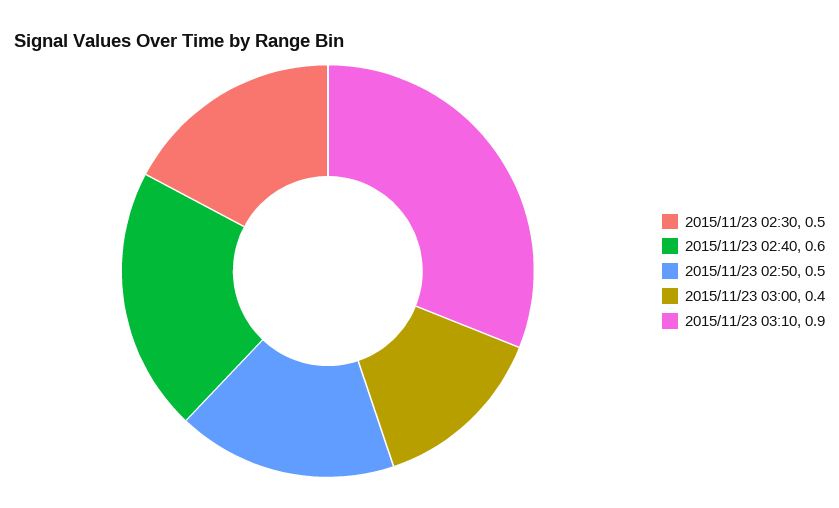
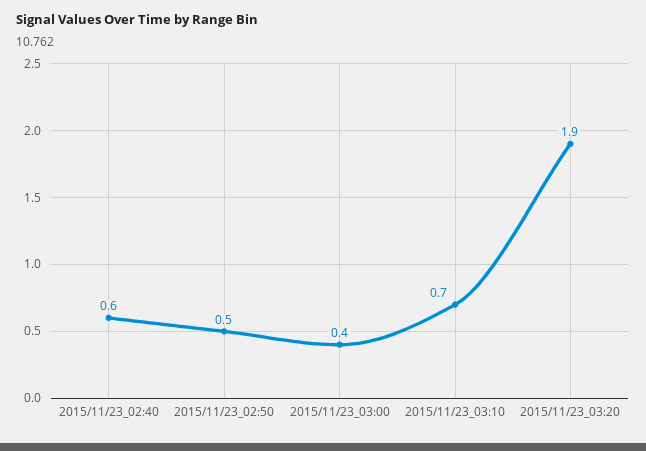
2015/11/23 02:30: 0.5 -> none
2015/11/23 03:10: 0.9 -> 0.7
2015/11/23_03:20: none -> 1.9

